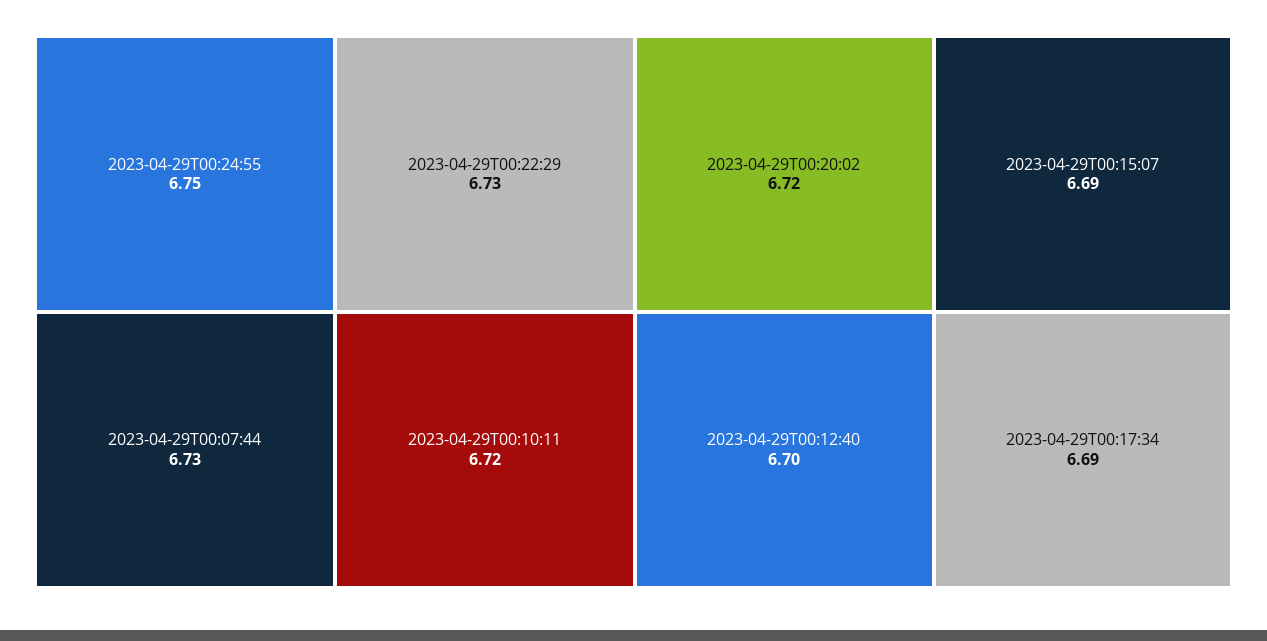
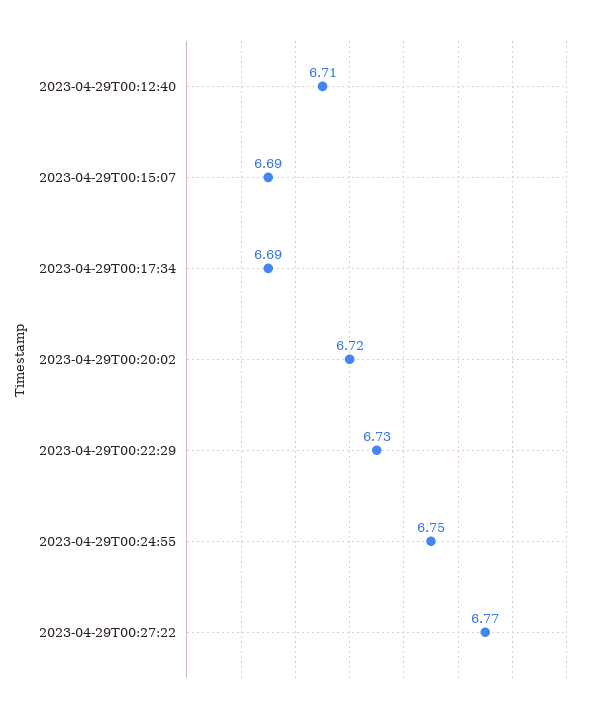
2023-04-29T00:07:44: 6.73 -> none
2023-04-29T00:10:11: 6.72 -> none
2023-04-29T00:12:40: 6.7 -> 6.71
2023-04-29T00:27:22: none -> 6.77

